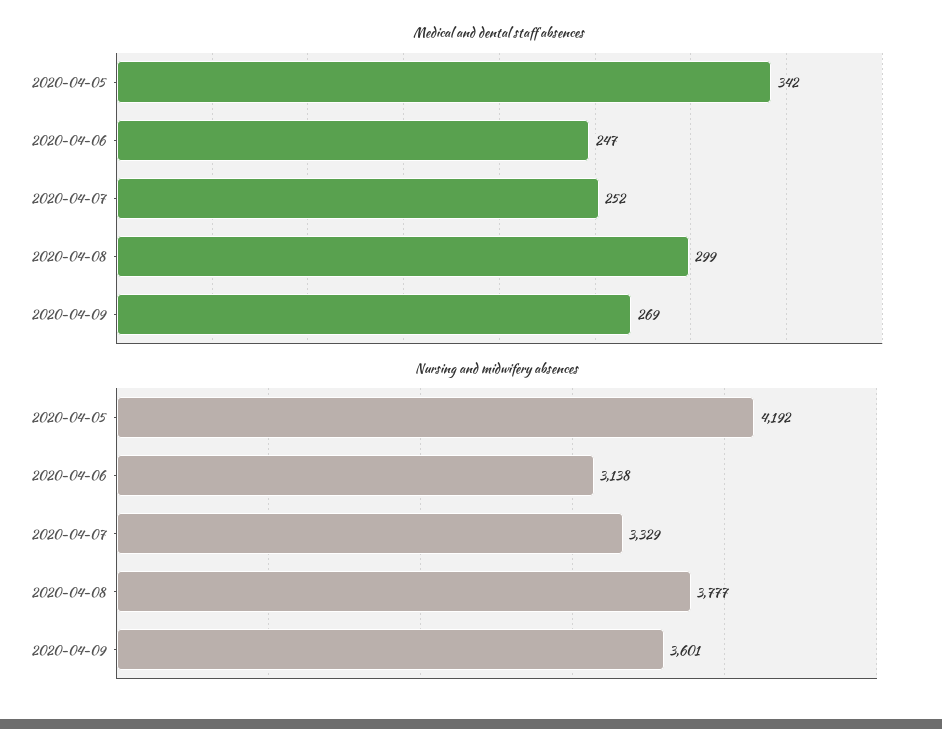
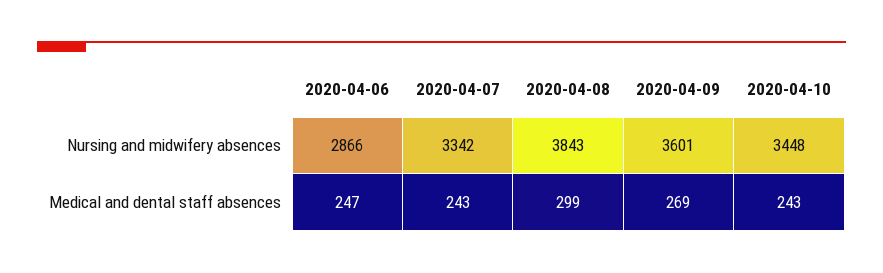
Medical and dental staff absences, 2020-04-05: 342 -> none
Medical and dental staff absences, 2020-04-07: 252 -> 243
Nursing and midwifery absences, 2020-04-05: 4192 -> none
Nursing and midwifery absences, 2020-04-06: 3138 -> 2866
Nursing and midwifery absences, 2020-04-07: 3329 -> 3342
Nursing and midwifery absences, 2020-04-08: 3777 -> 3843
Nursing and midwifery absences, 2020-04-10: none -> 3448
Medical and dental staff absences, 2020-04-10: none -> 243

